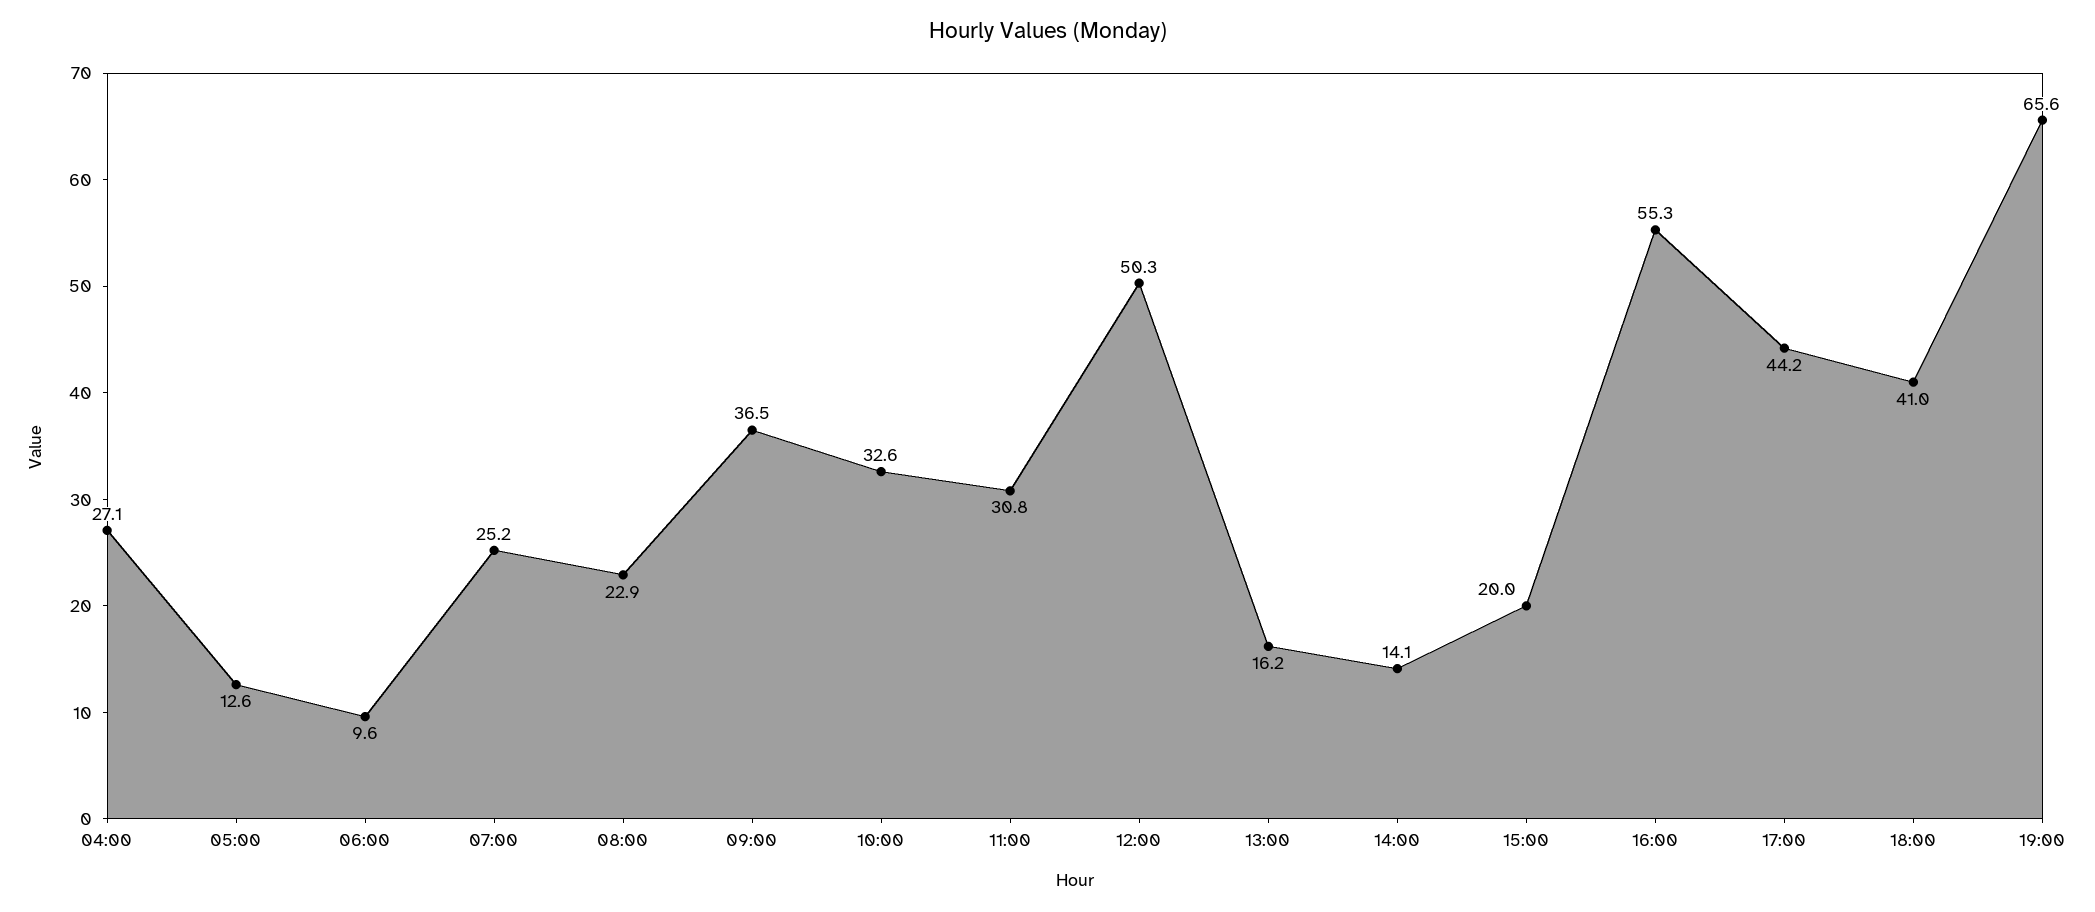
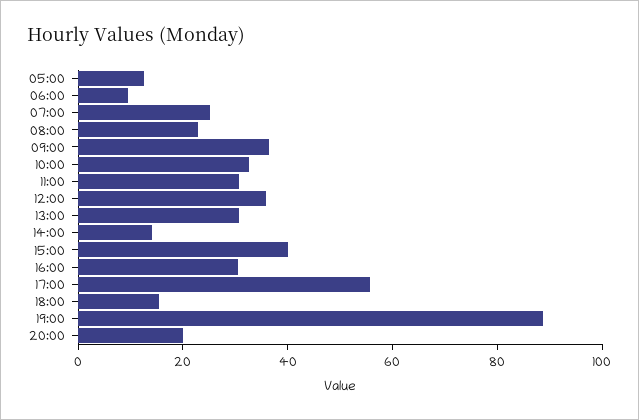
04:00: 27.1 -> none
12:00: 50.3 -> 35
13:00: 16.2 -> 30
15:00: 20 -> 40
16:00: 55.3 -> 30
17:00: 44.2 -> 55
18:00: 41 -> 15
19:00: 65.6 -> 90
20:00: none -> 20

